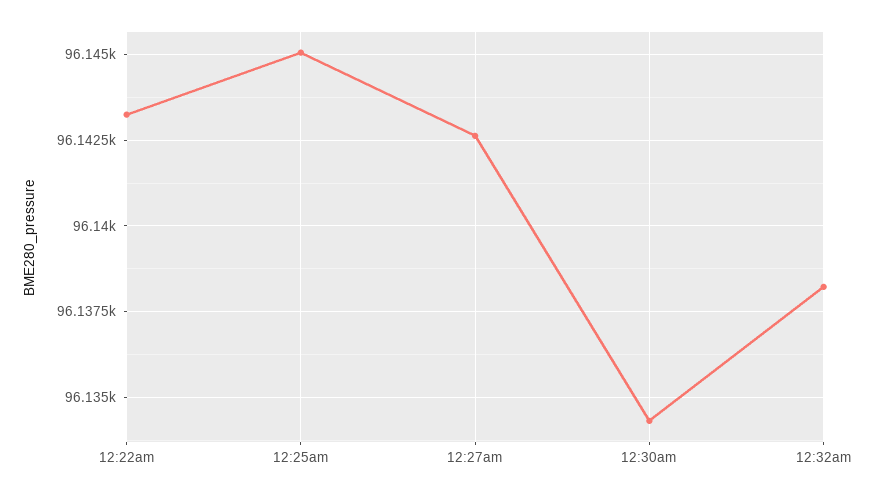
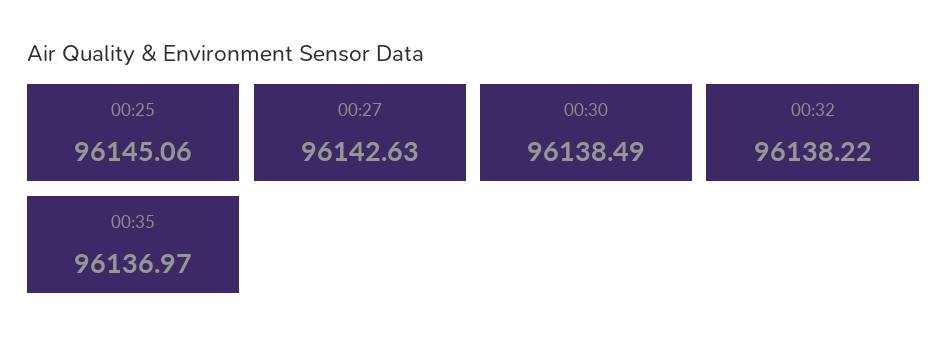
12:22am: 96143.25 -> none
12:30am: 96134.25 -> 96138.49
00:35: none -> 96136.97

